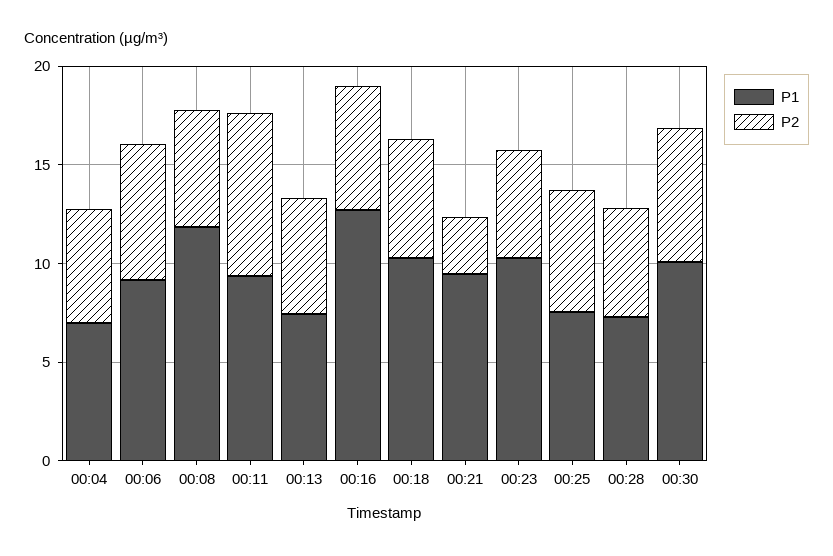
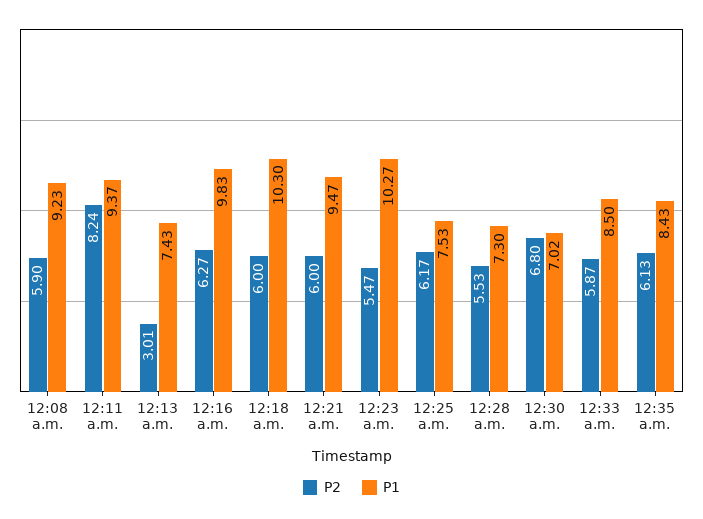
P1, 00:04: 7 -> none
P2, 00:04: 6 -> none
P1, 00:06: 9 -> none
P2, 00:06: 7 -> none
P1, 00:08: 12 -> 9.23
P2, 00:13: 6 -> 3.01
P1, 00:16: 13 -> 9.83
P2, 00:21: 3 -> 6
P1, 00:30: 10 -> 7.02
P2, 12:33 a.m.: none -> 5.87
P1, 12:33 a.m.: none -> 8.5
P2, 12:35 a.m.: none -> 6.13
P1, 12:35 a.m.: none -> 8.43

